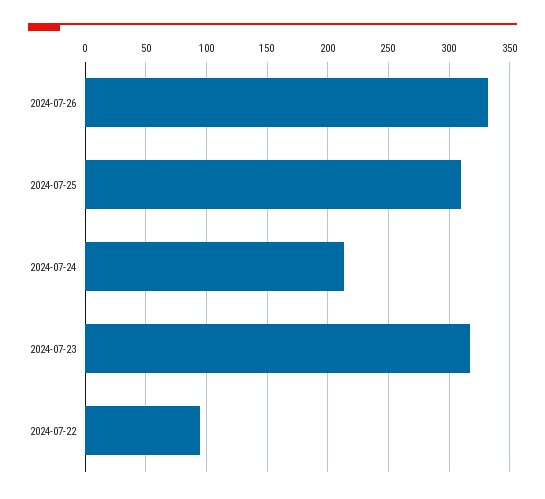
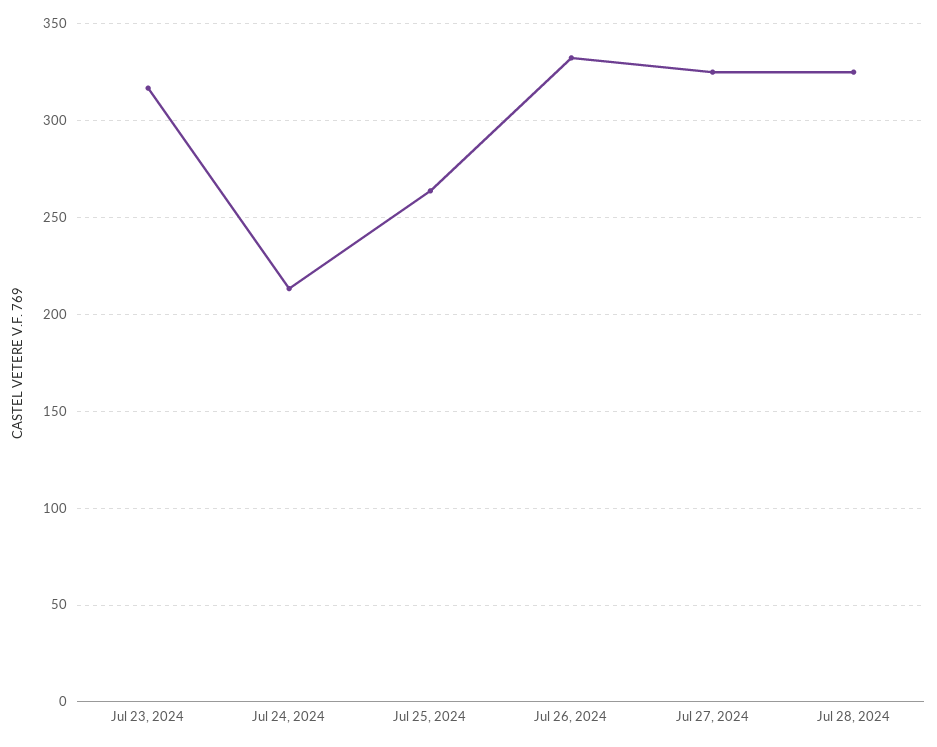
2024-07-25: 310 -> 265
2024-07-22: 95 -> none
Jul 27, 2024: none -> 325
Jul 28, 2024: none -> 325

